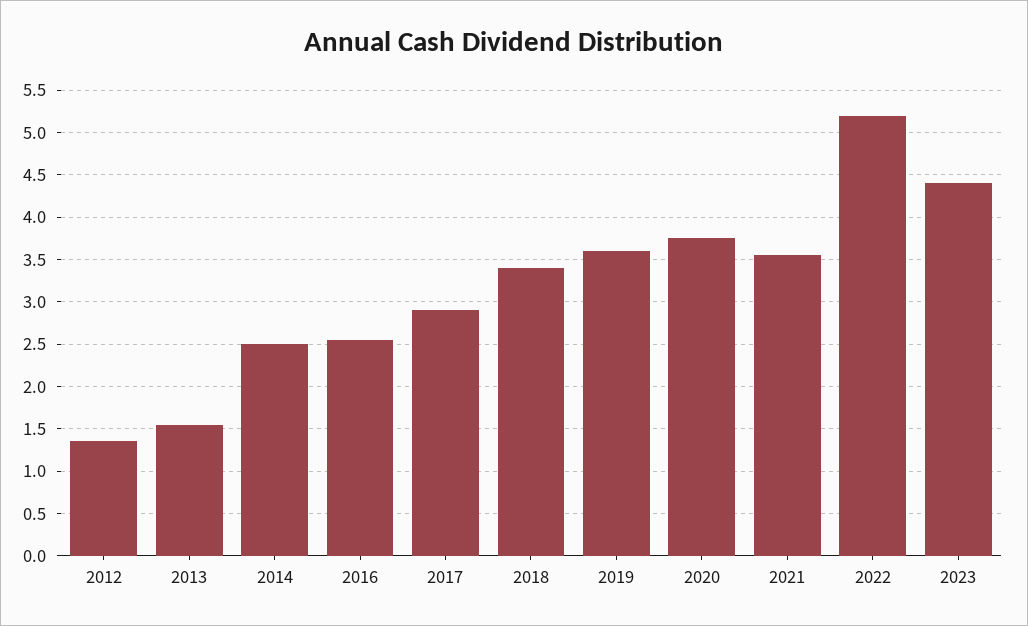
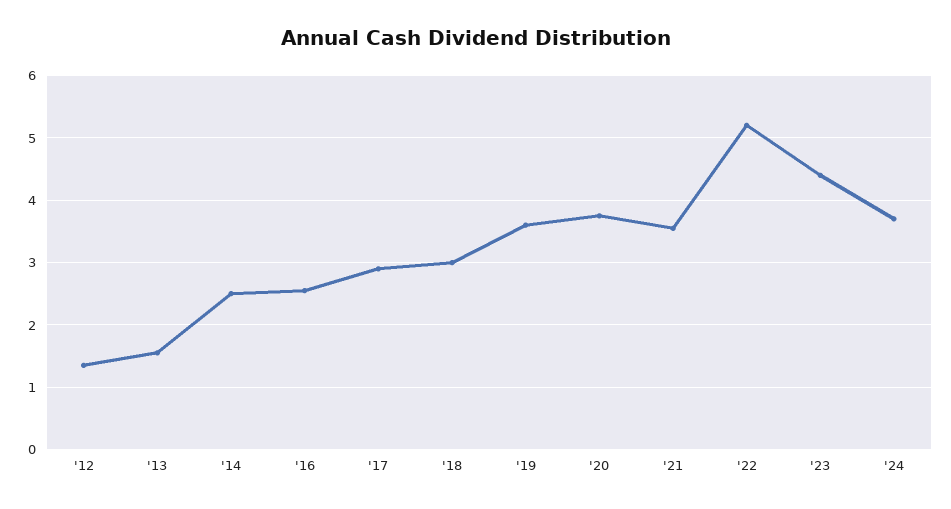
2018: 3.4 -> 3
'24: none -> 3.7

